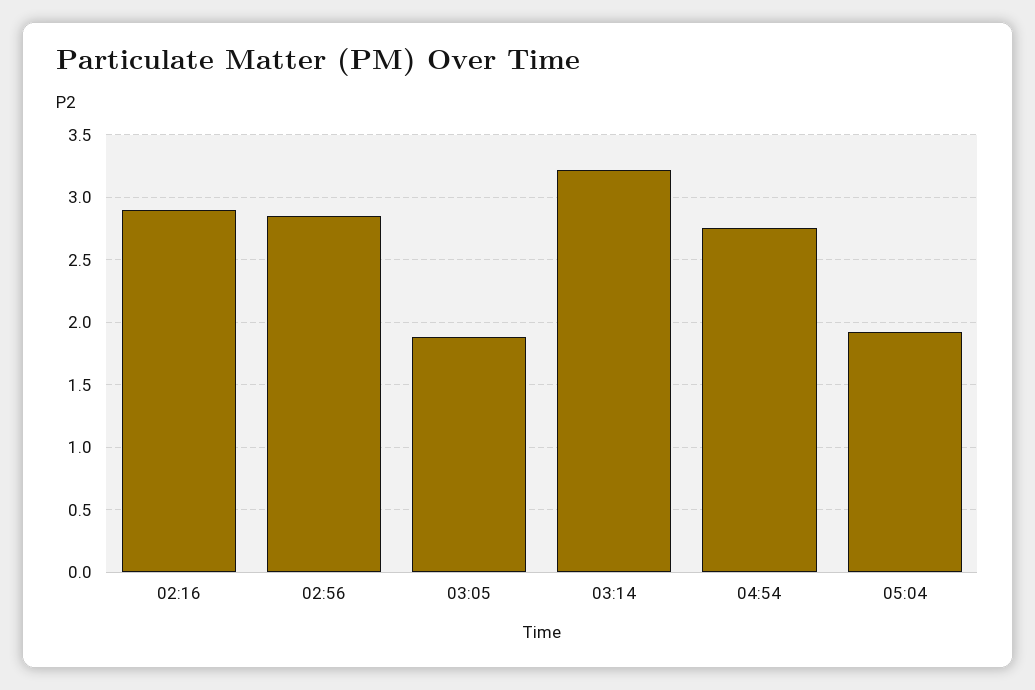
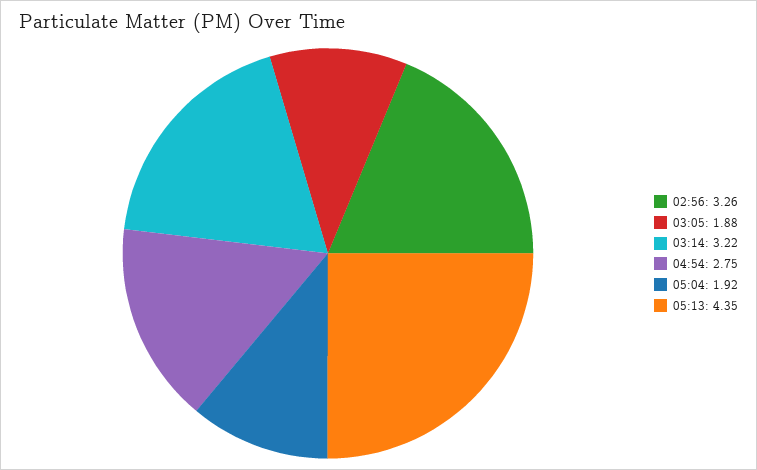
02:16: 2.9 -> none
02:56: 2.85 -> 3.26
05:13: none -> 4.35

